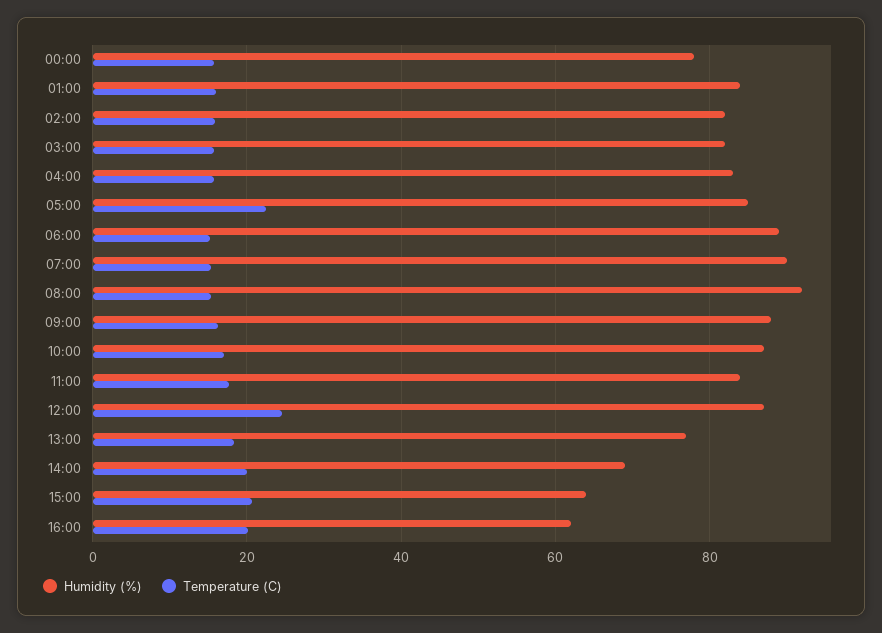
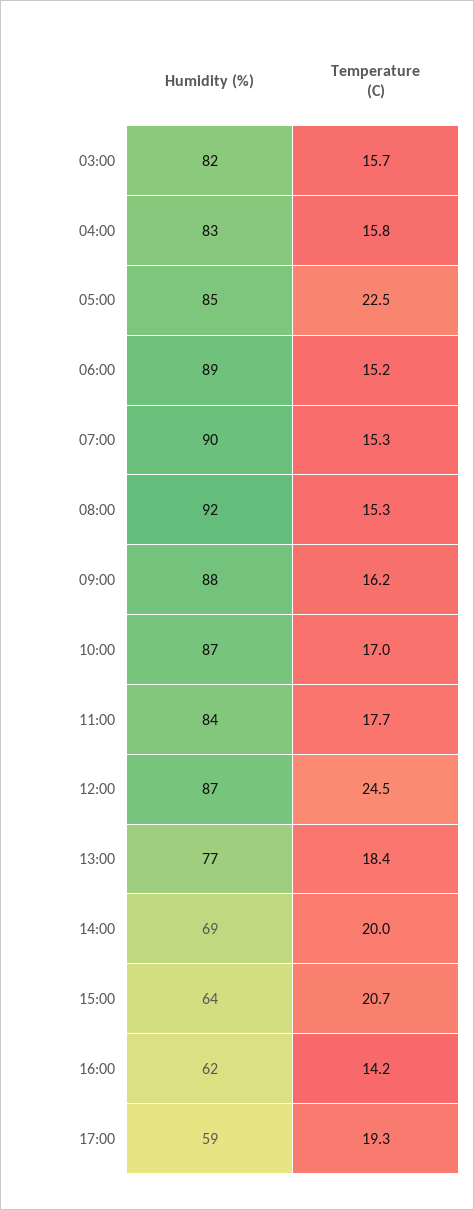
Humidity (%), 00:00: 78 -> none
Temperature (C), 00:00: 16 -> none
Humidity (%), 01:00: 84 -> none
Temperature (C), 01:00: 16 -> none
Humidity (%), 02:00: 82 -> none
Temperature (C), 02:00: 16 -> none
Temperature (C), 16:00: 20 -> 14.2
Humidity (%), 17:00: none -> 59
Temperature (C), 17:00: none -> 19.3

